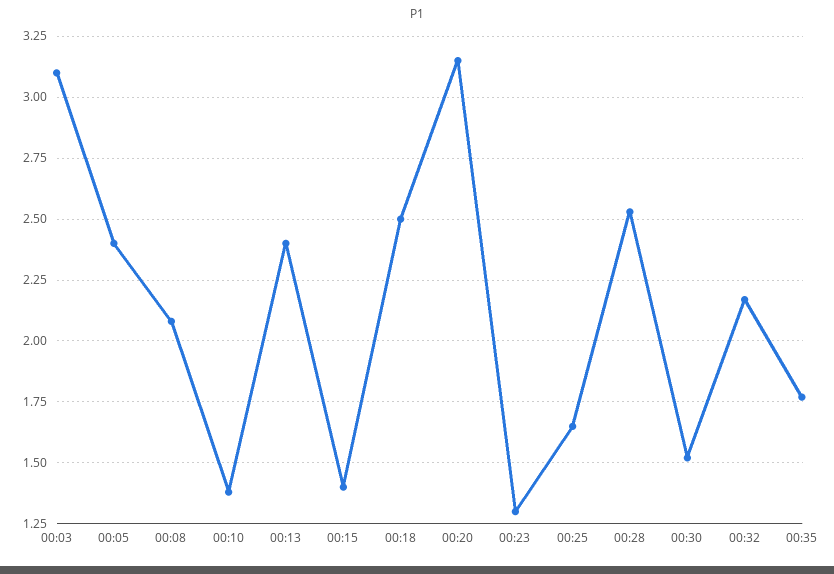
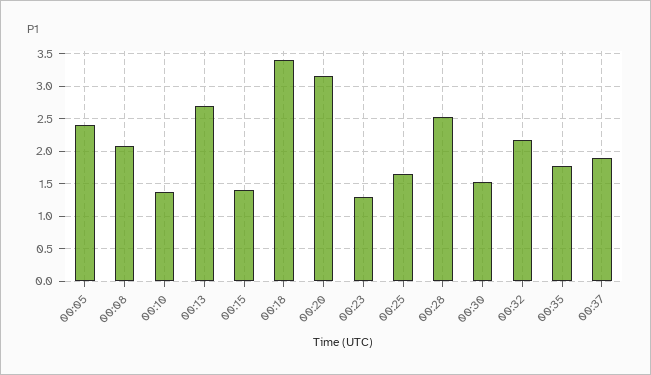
00:03: 3.1 -> none
00:13: 2.4 -> 2.7
00:18: 2.5 -> 3.4
00:37: none -> 1.9

